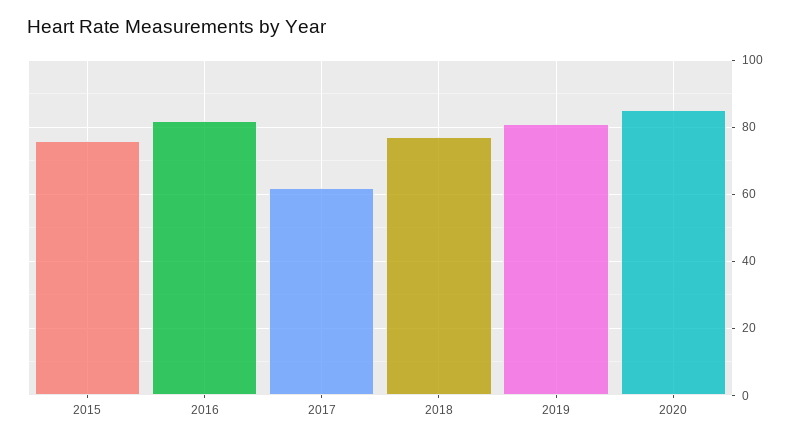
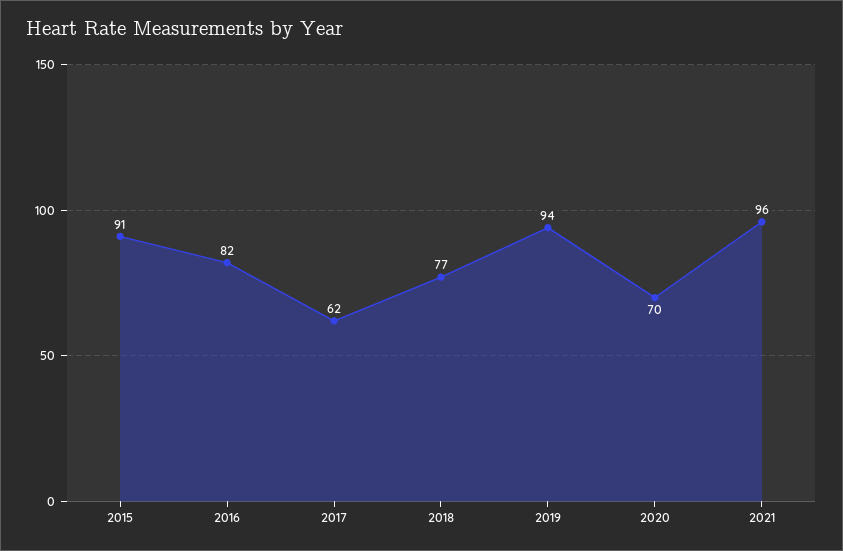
2015: 75 -> 91
2019: 80 -> 94
2020: 85 -> 70
2021: none -> 96

